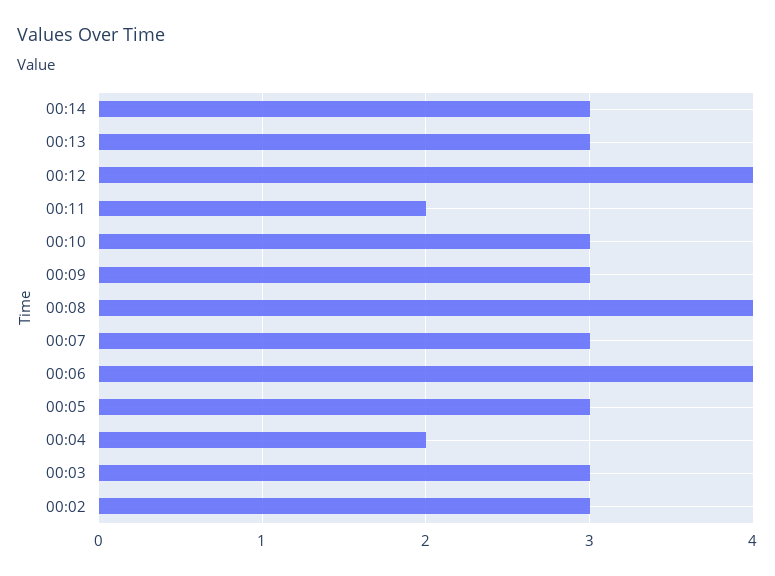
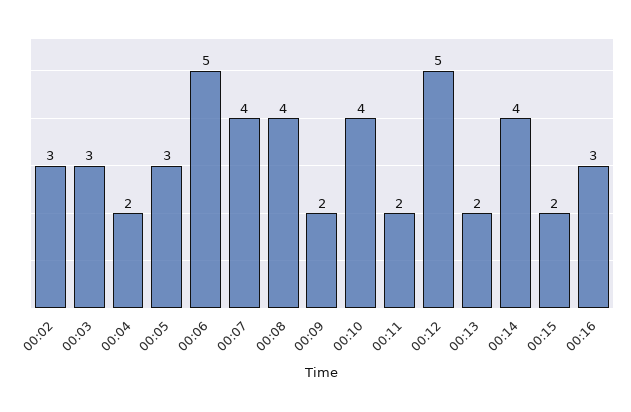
00:14: 3 -> 4
00:13: 3 -> 2
00:12: 4 -> 5
00:10: 3 -> 4
00:09: 3 -> 2
00:07: 3 -> 4
00:06: 4 -> 5
00:15: none -> 2
00:16: none -> 3

